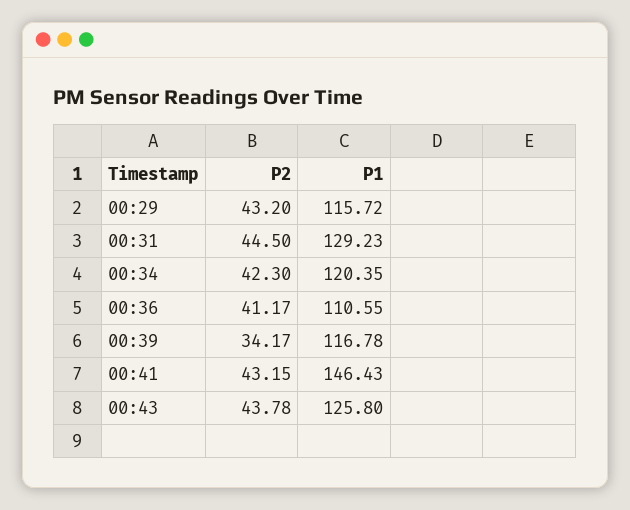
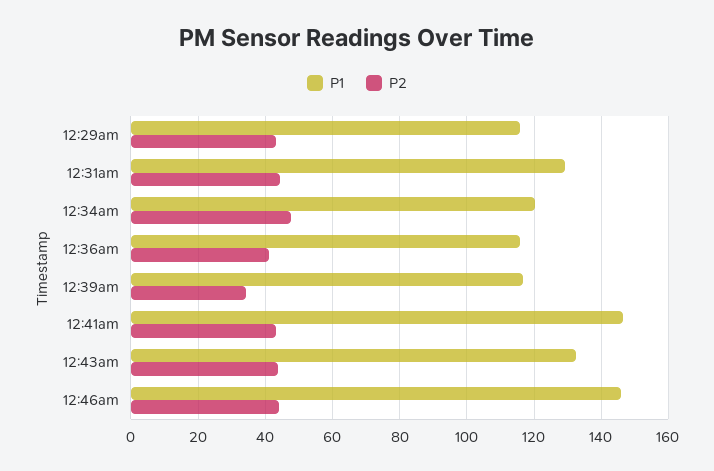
P2, 00:34: 42.3 -> 48
P1, 00:36: 110.55 -> 116
P1, 00:43: 125.8 -> 132
P1, 12:46am: none -> 146
P2, 12:46am: none -> 44

